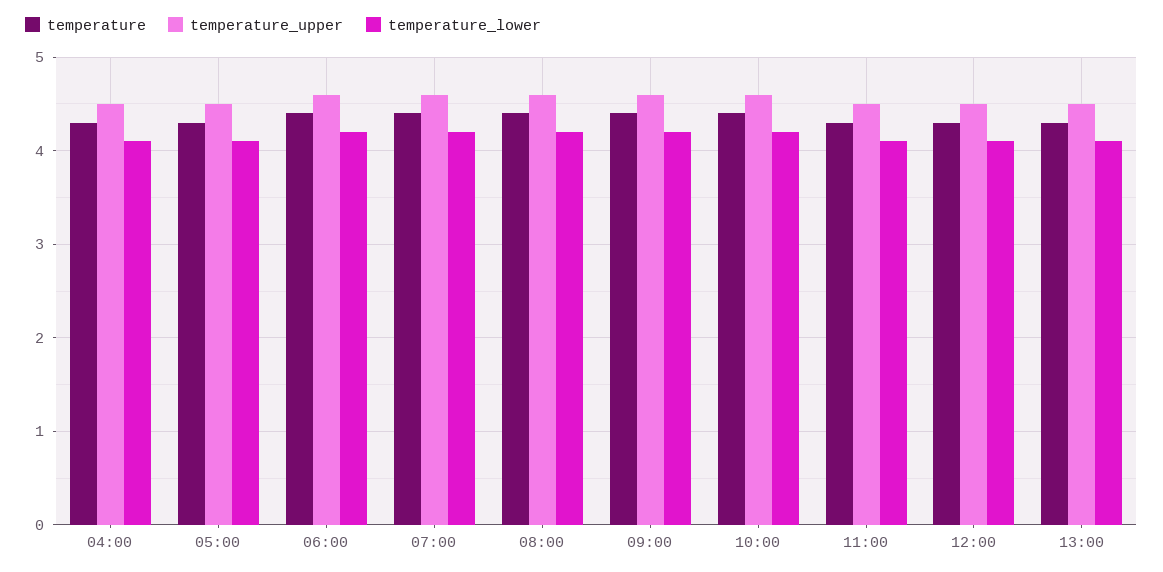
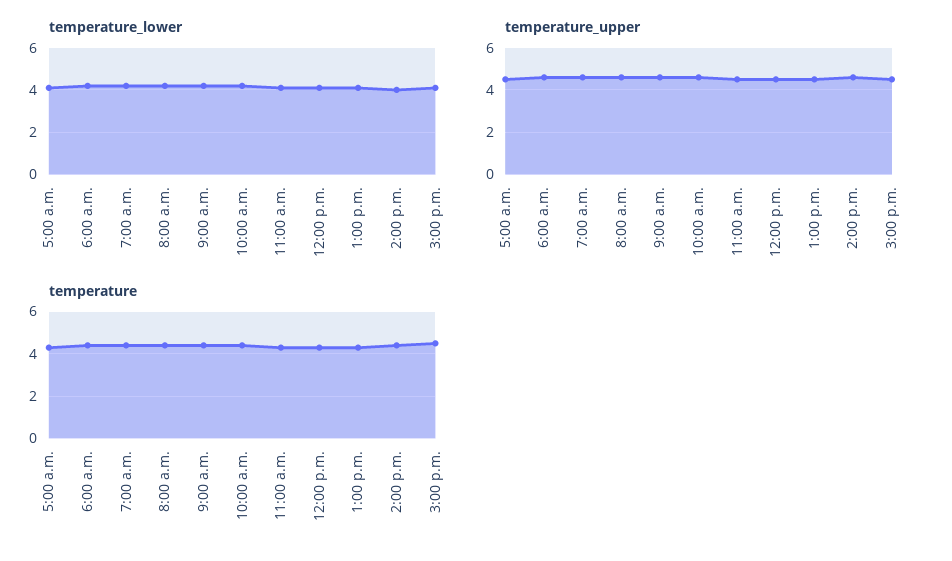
temperature, 04:00: 4.3 -> none
temperature_upper, 04:00: 4.5 -> none
temperature_lower, 04:00: 4.1 -> none
temperature_lower, 2:00 p.m.: none -> 4
temperature_lower, 3:00 p.m.: none -> 4
temperature_upper, 2:00 p.m.: none -> 4.5
temperature_upper, 3:00 p.m.: none -> 4.5
temperature, 2:00 p.m.: none -> 4.5
temperature, 3:00 p.m.: none -> 4.5

